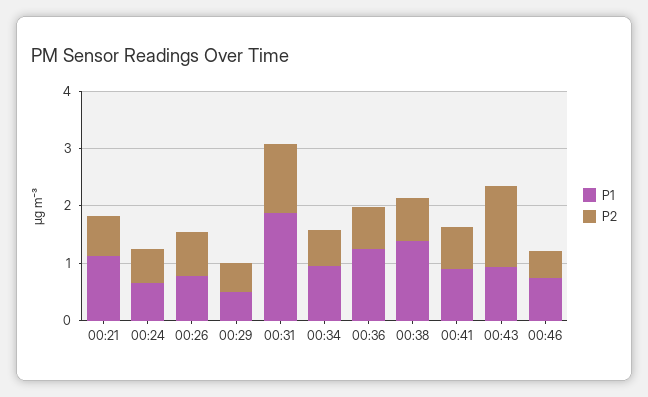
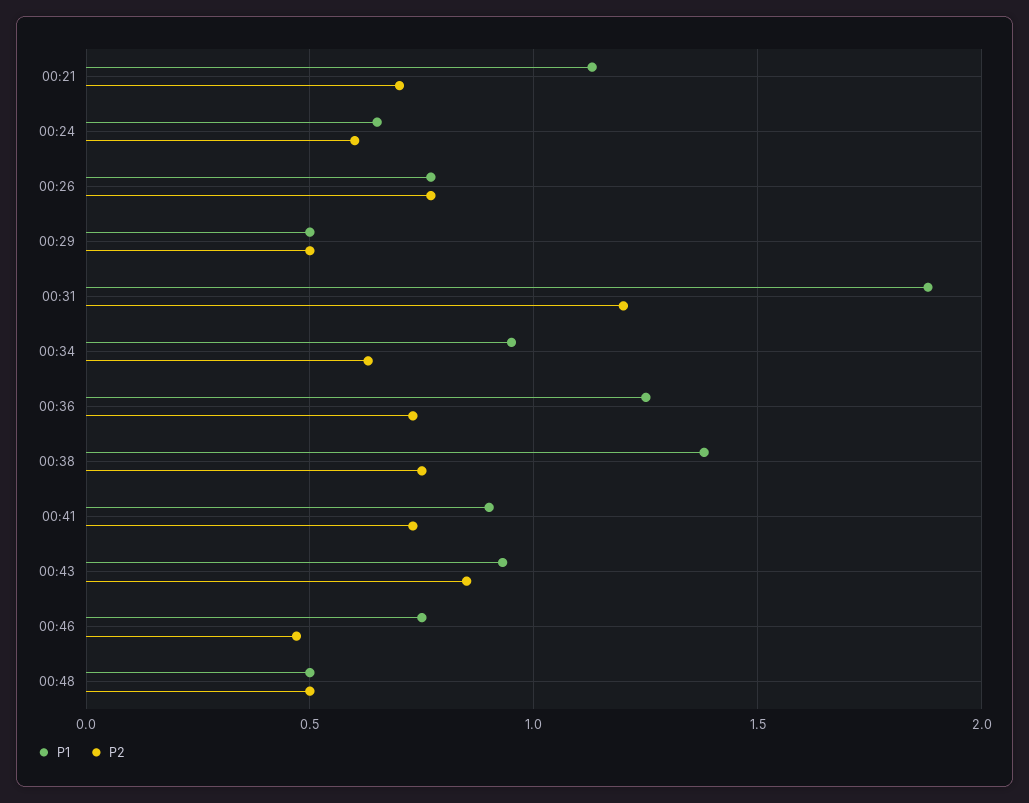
P2, 00:43: 1.4 -> 0.85
P1, 00:48: none -> 0.5
P2, 00:48: none -> 0.5

